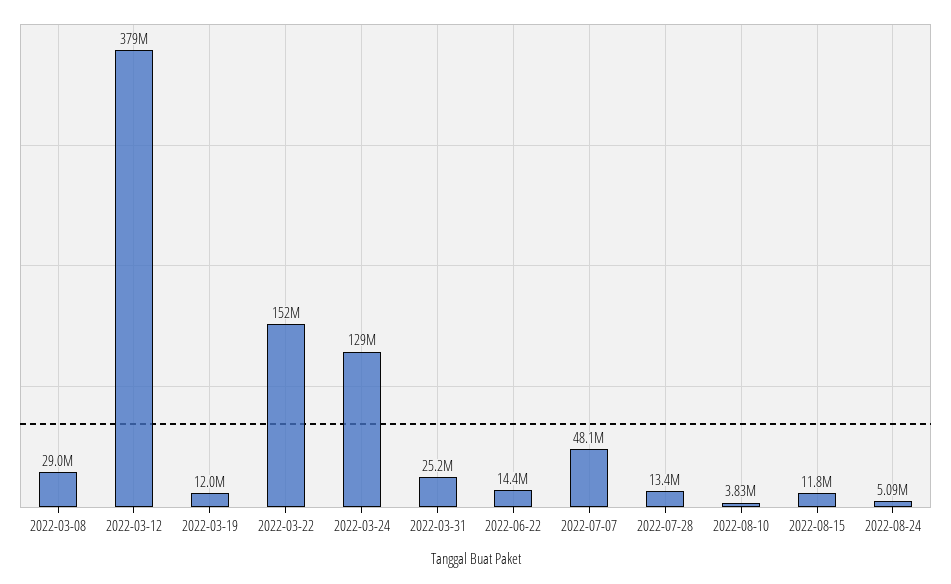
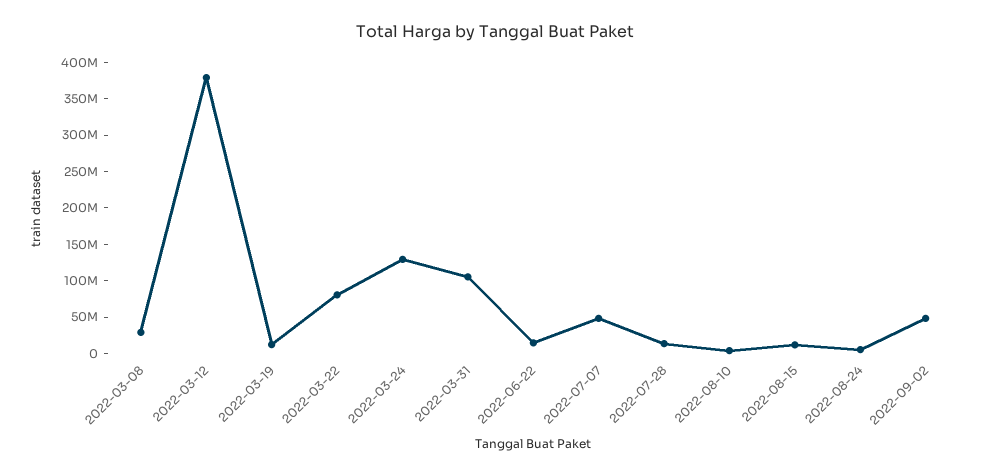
2022-03-22: 152000000 -> 75000000
2022-03-31: 25200000 -> 100000000
2022-09-02: none -> 50000000

